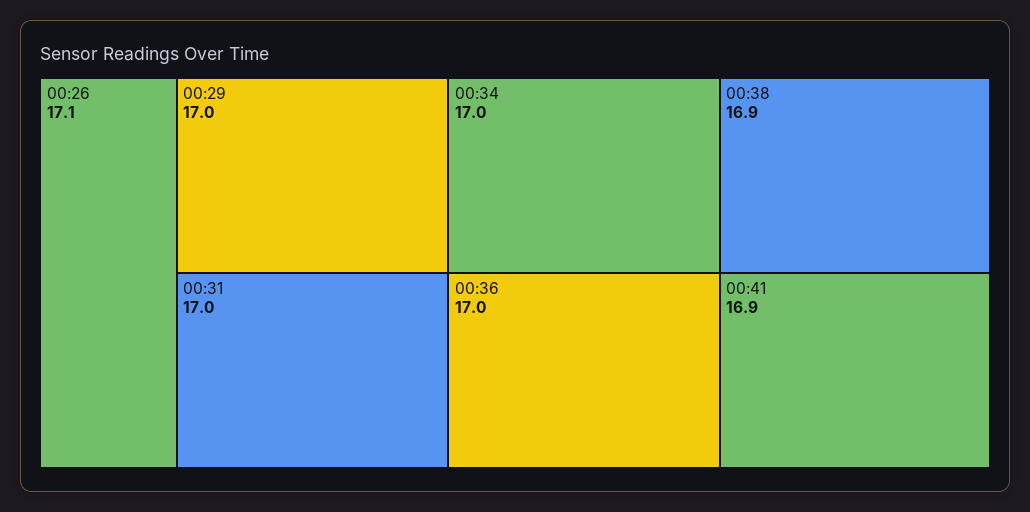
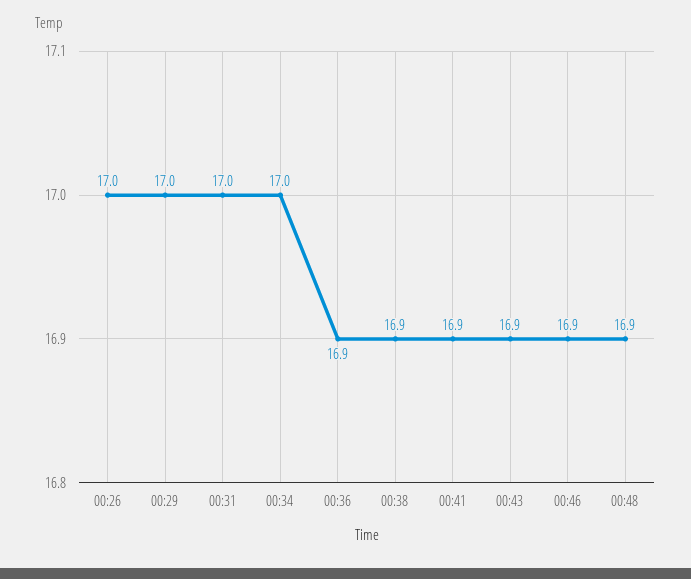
00:26: 17.1 -> 17
00:36: 17 -> 16.9
00:43: none -> 16.9
00:46: none -> 16.9
00:48: none -> 16.9

